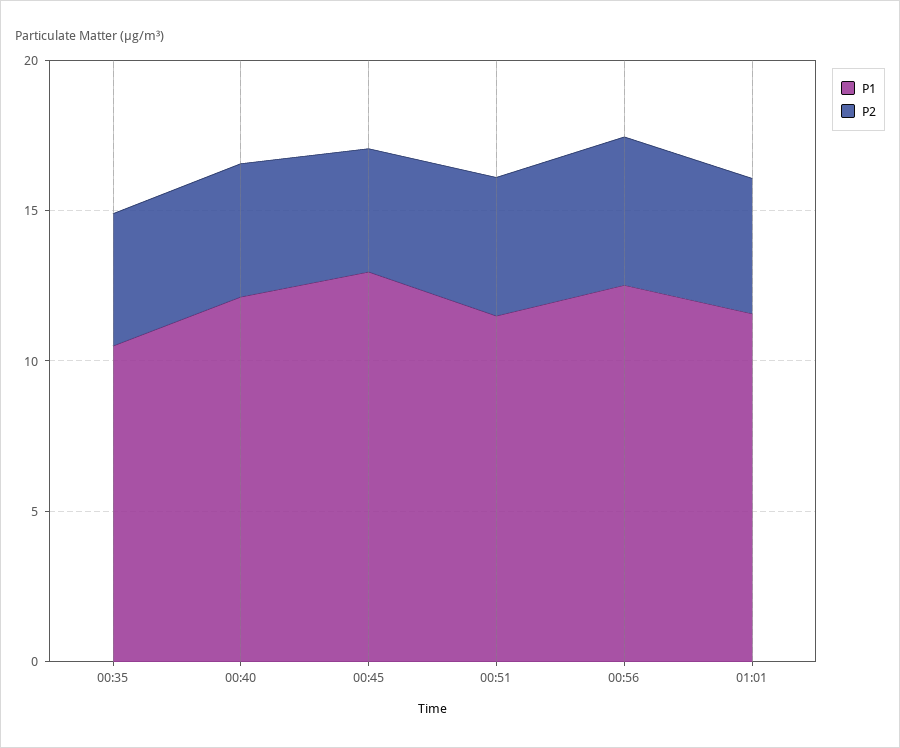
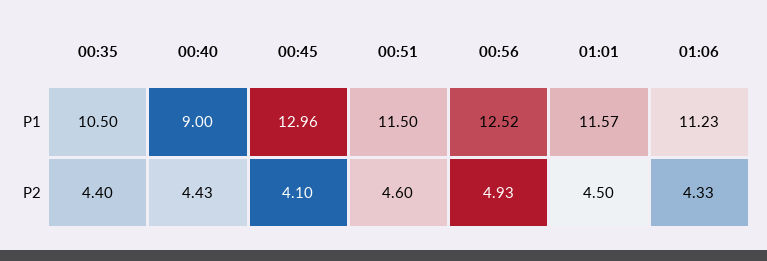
P1, 00:40: 12 -> 9
P1, 01:06: none -> 11.23
P2, 01:06: none -> 4.33

